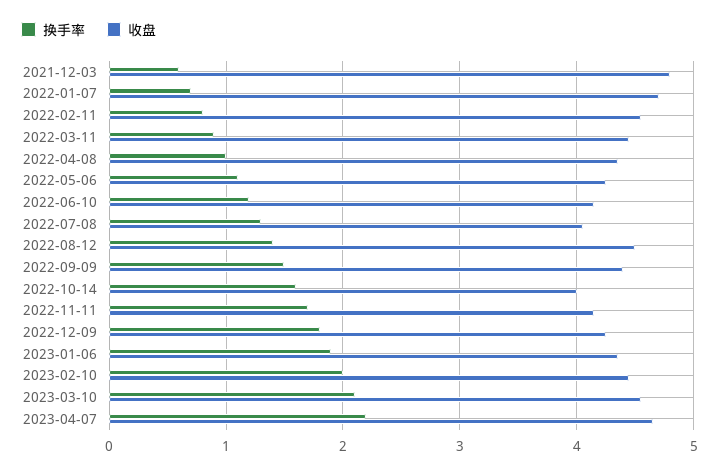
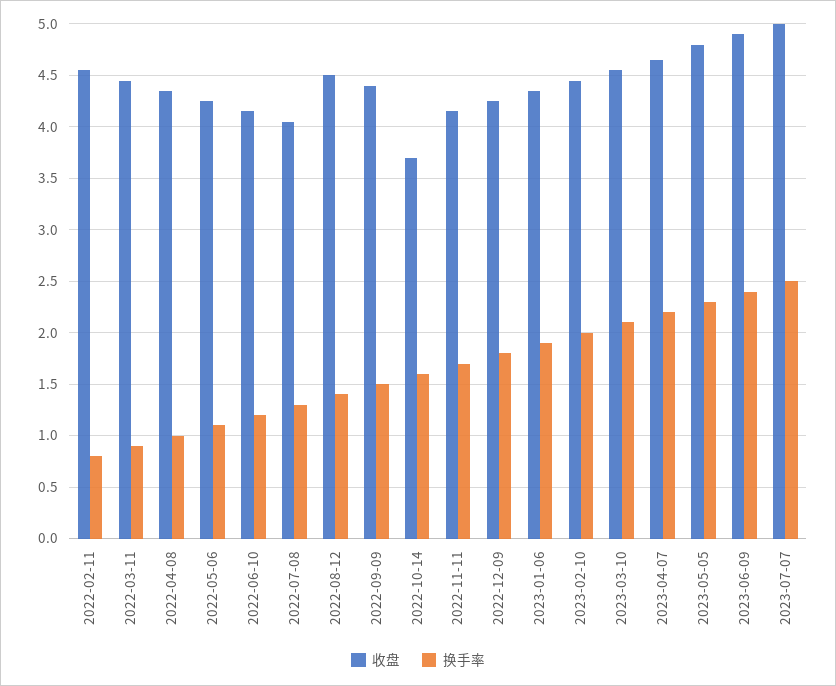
换手率, 2021-12-03: 0.6 -> none
收盘, 2021-12-03: 4.8 -> none
换手率, 2022-01-07: 0.7 -> none
收盘, 2022-01-07: 4.7 -> none
收盘, 2022-10-14: 4 -> 3.7
收盘, 2023-05-05: none -> 4.8
换手率, 2023-05-05: none -> 2.3
收盘, 2023-06-09: none -> 4.9
换手率, 2023-06-09: none -> 2.4
收盘, 2023-07-07: none -> 5
换手率, 2023-07-07: none -> 2.5

